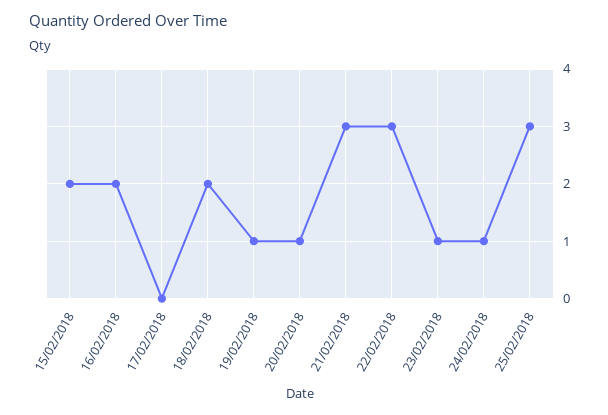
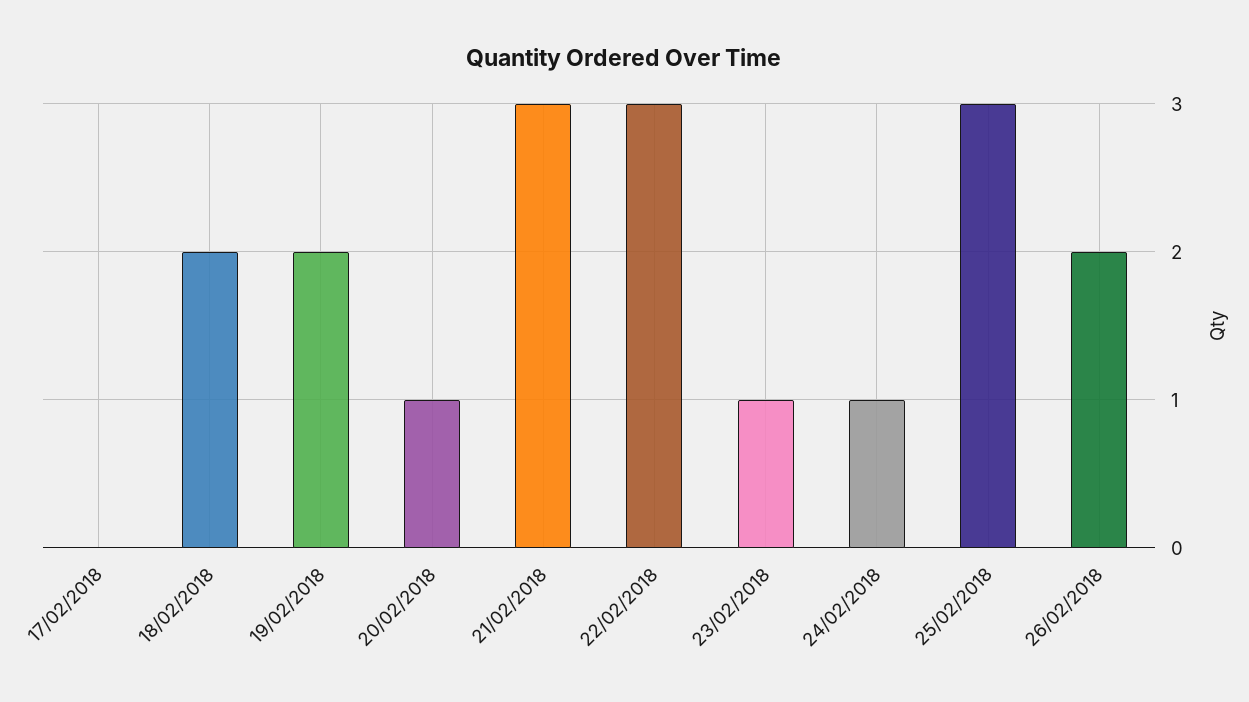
15/02/2018: 2 -> none
16/02/2018: 2 -> none
19/02/2018: 1 -> 2
26/02/2018: none -> 2

